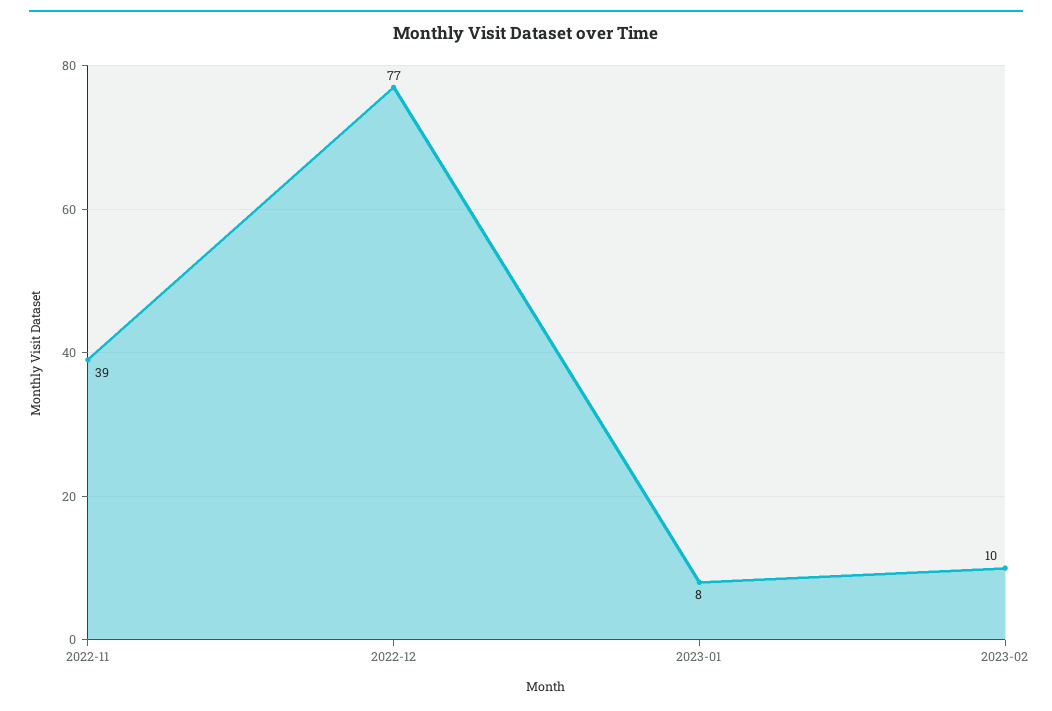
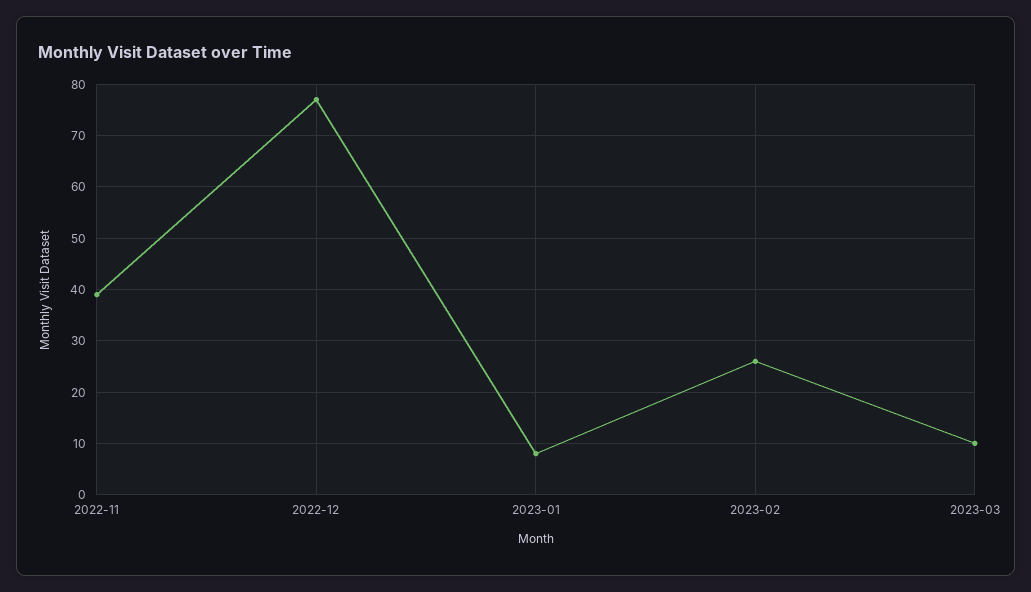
2023-02: 10 -> 25
2023-03: none -> 10

